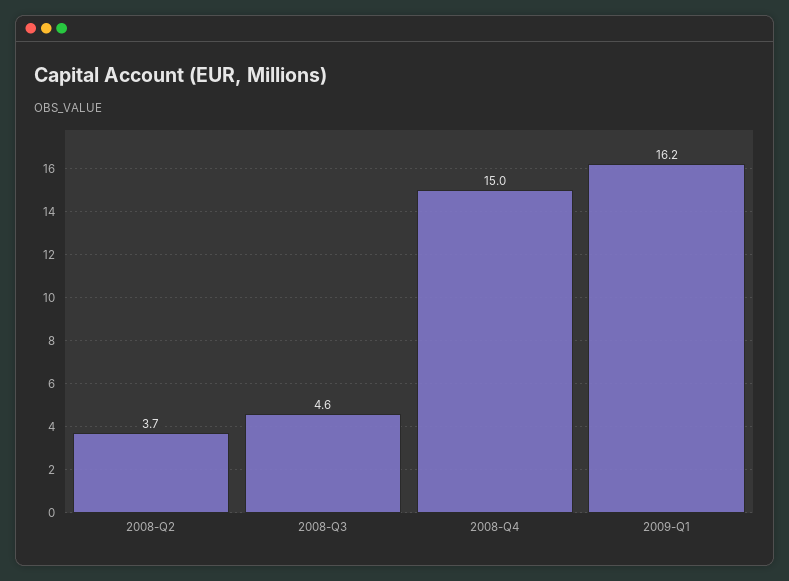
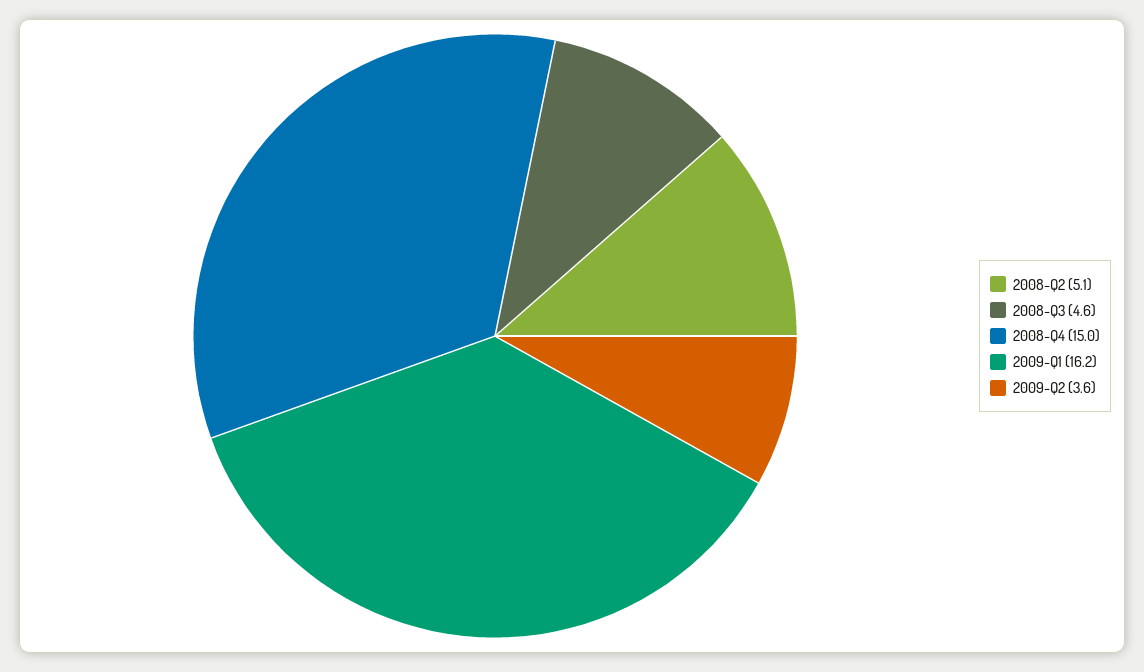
2008-Q2: 3.7 -> 5.1
2009-Q2: none -> 3.6

